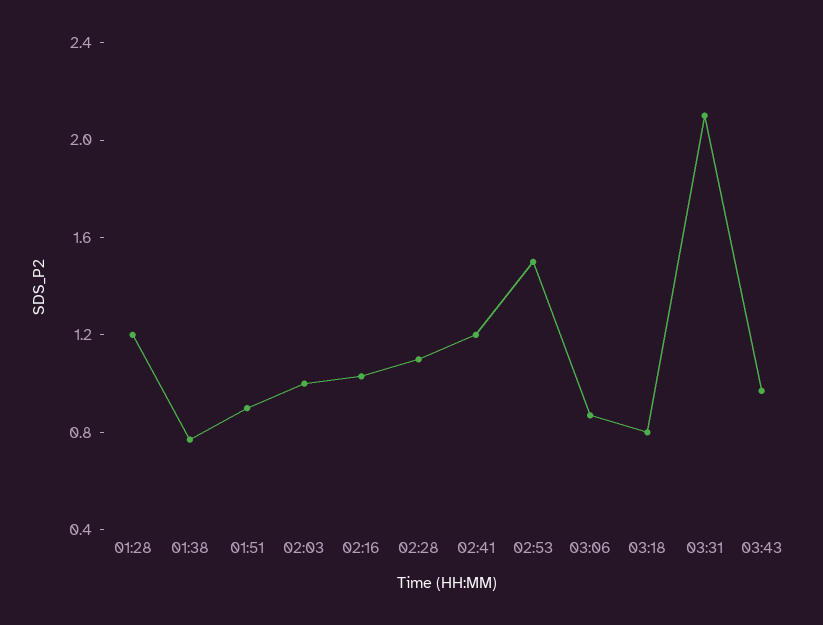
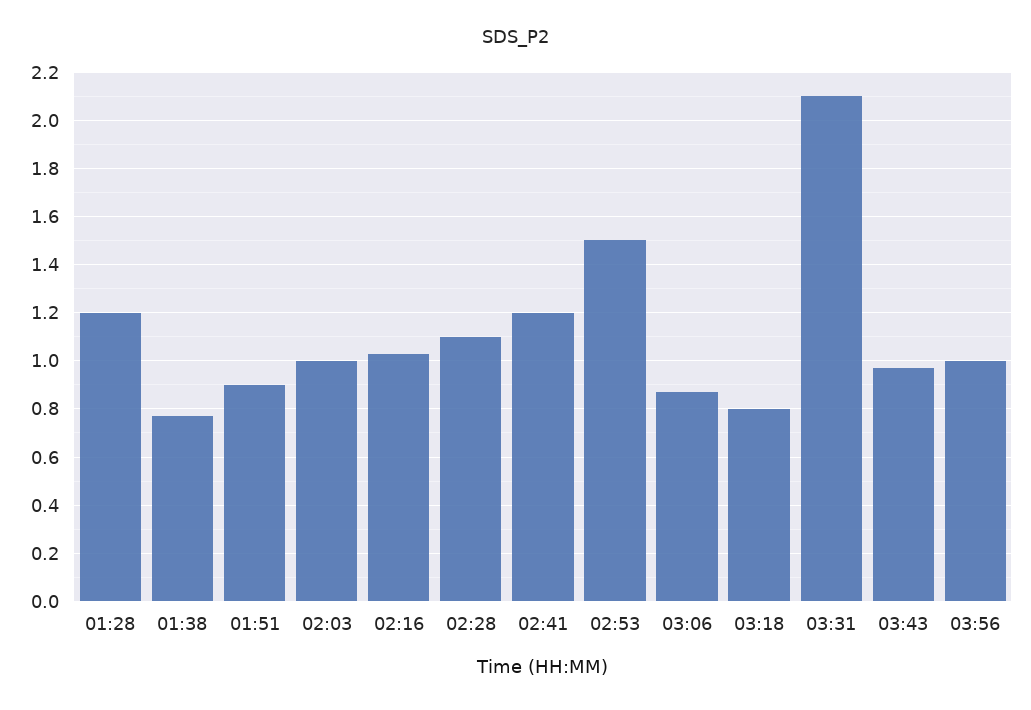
03:56: none -> 1

